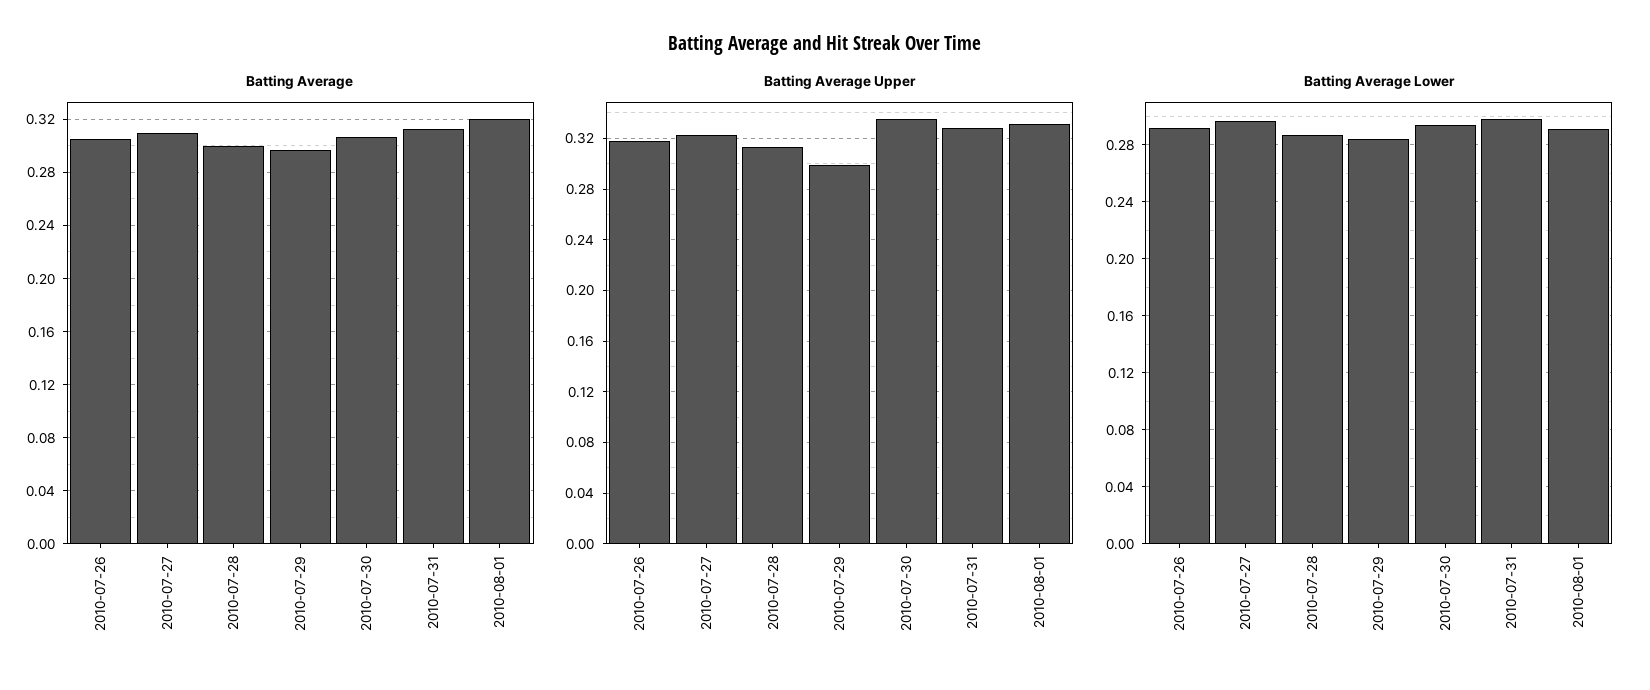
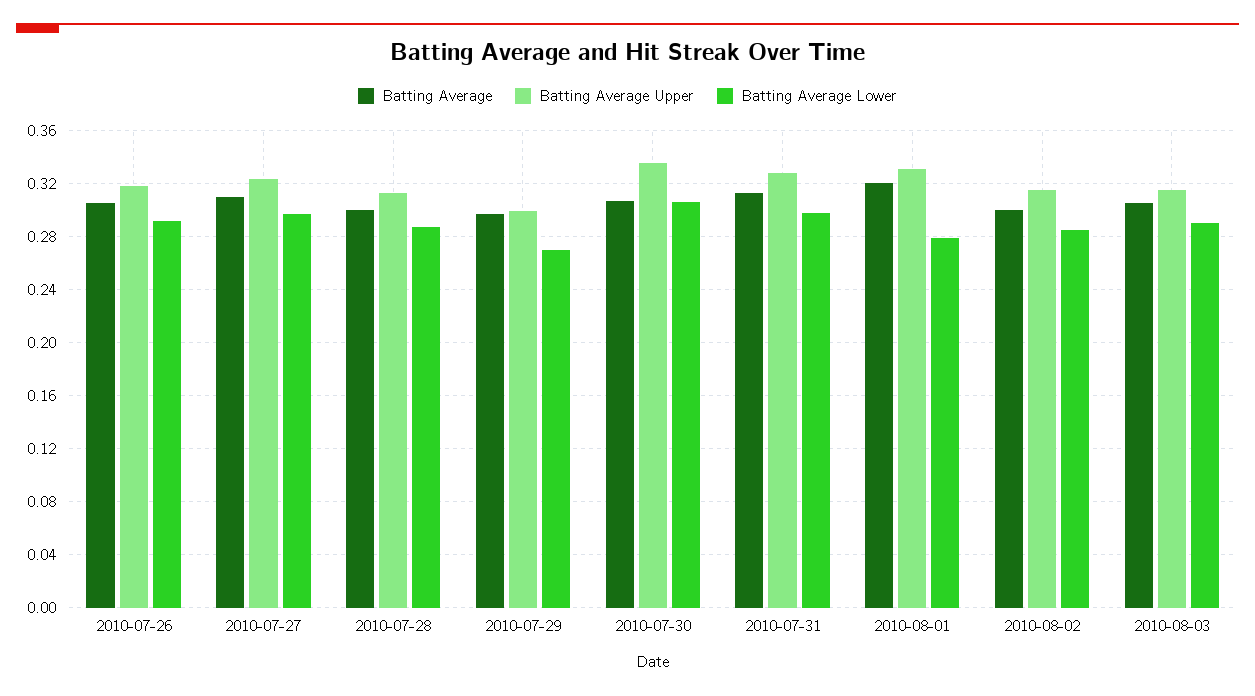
Batting Average Lower, 2010-07-29: 0.285 -> 0.27
Batting Average Lower, 2010-07-30: 0.295 -> 0.305
Batting Average Lower, 2010-08-01: 0.29 -> 0.28
Batting Average, 2010-08-02: none -> 0.3
Batting Average Upper, 2010-08-02: none -> 0.315
Batting Average Lower, 2010-08-02: none -> 0.285
Batting Average, 2010-08-03: none -> 0.305
Batting Average Upper, 2010-08-03: none -> 0.315
Batting Average Lower, 2010-08-03: none -> 0.29

